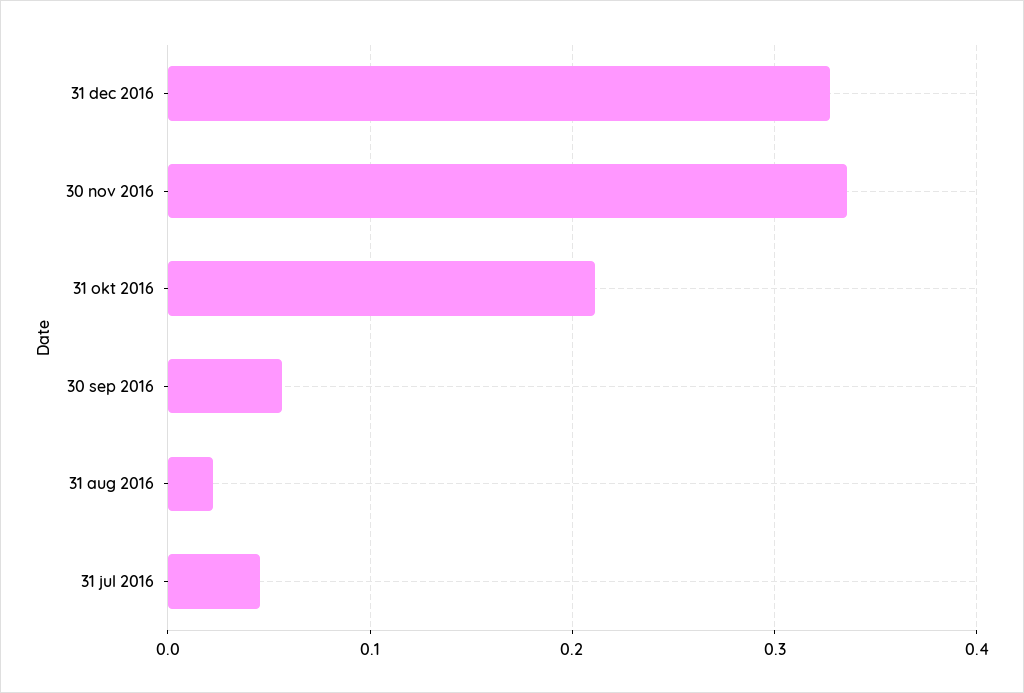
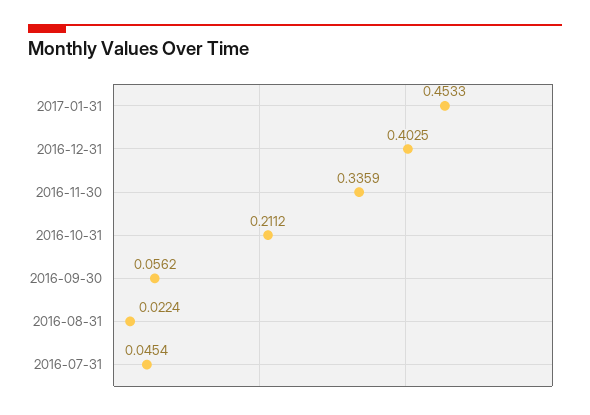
31 dec 2016: 0.33 -> 0.4025
2017-01-31: none -> 0.4533

